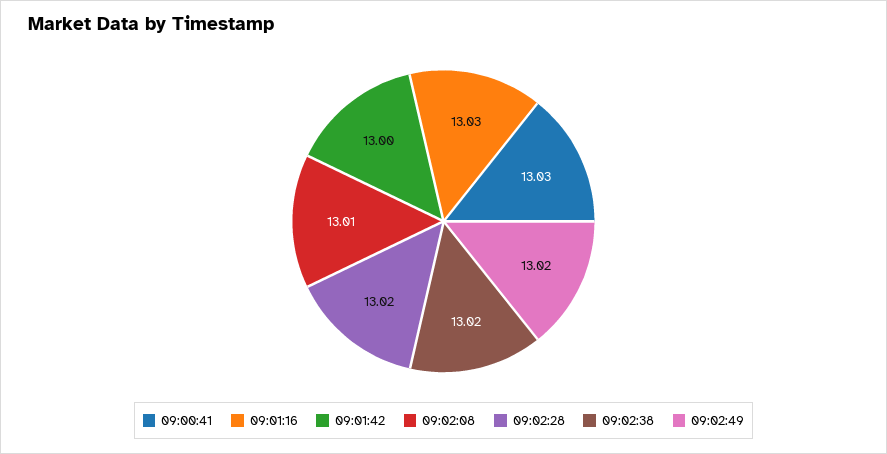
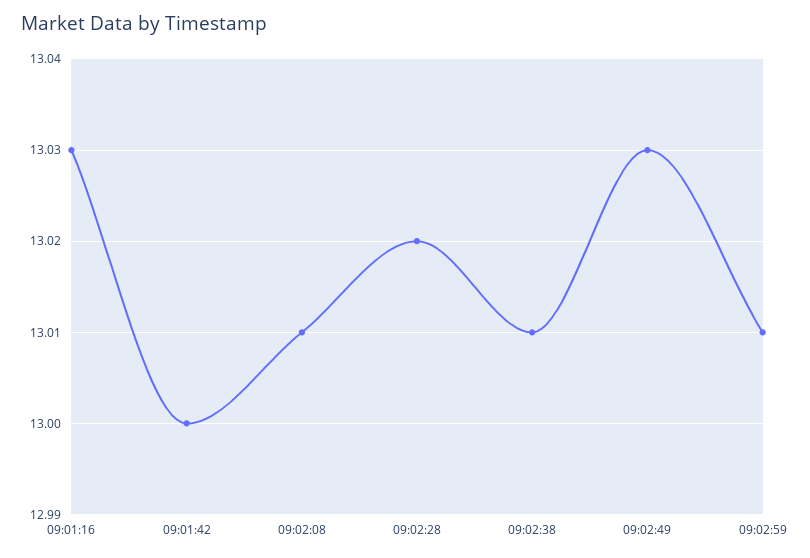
09:00:41: 13.03 -> none
09:02:38: 13.02 -> 13.01
09:02:49: 13.02 -> 13.03
09:02:59: none -> 13.01

